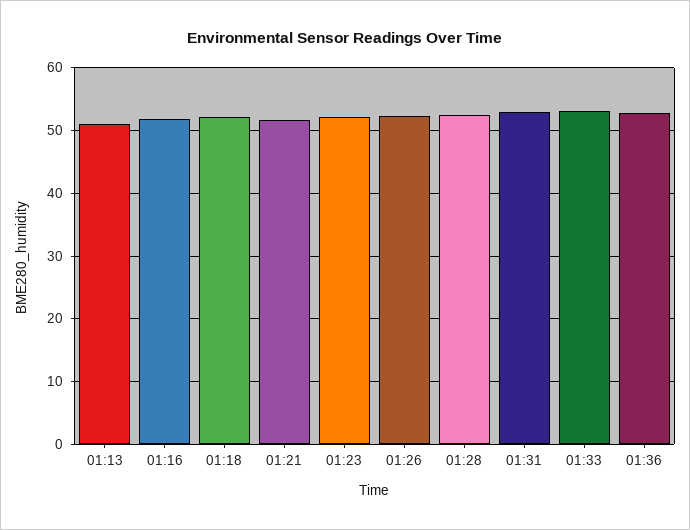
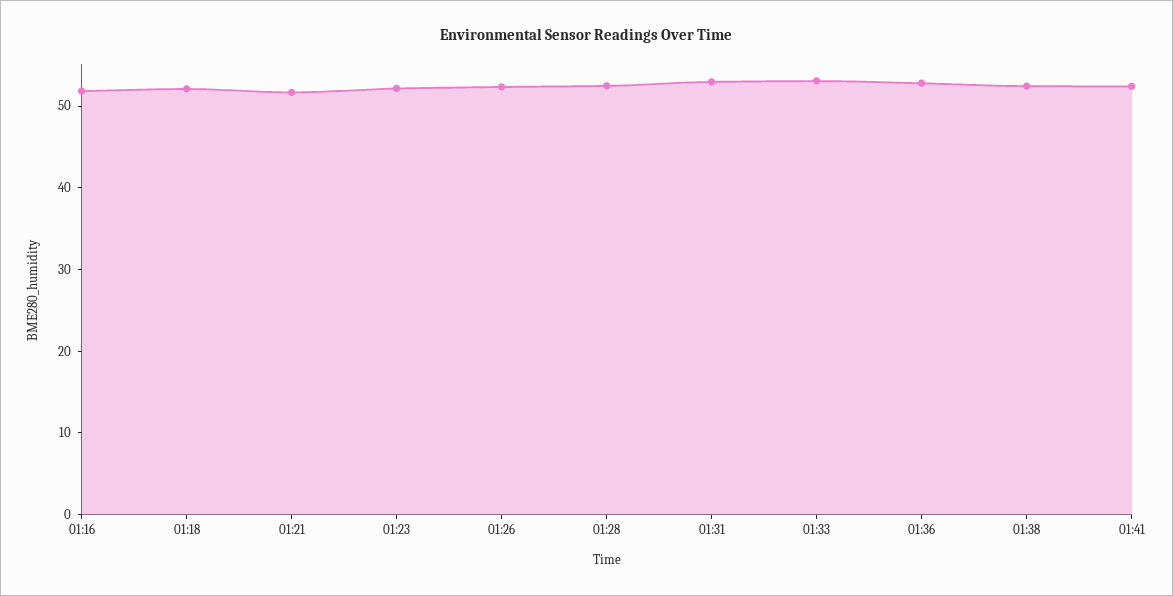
01:13: 51 -> none
01:38: none -> 52
01:41: none -> 52

